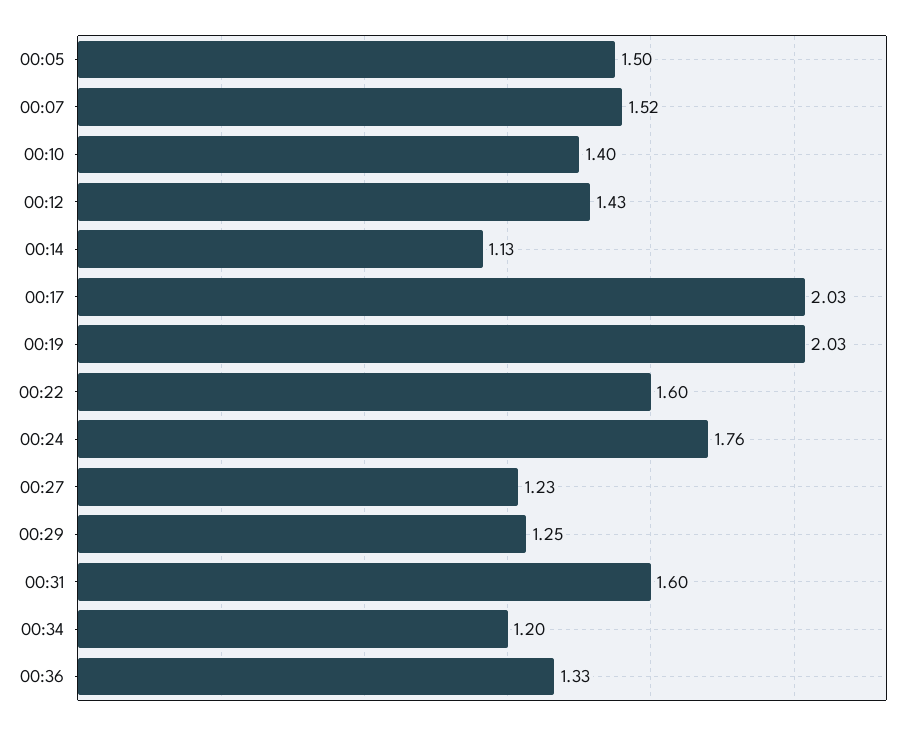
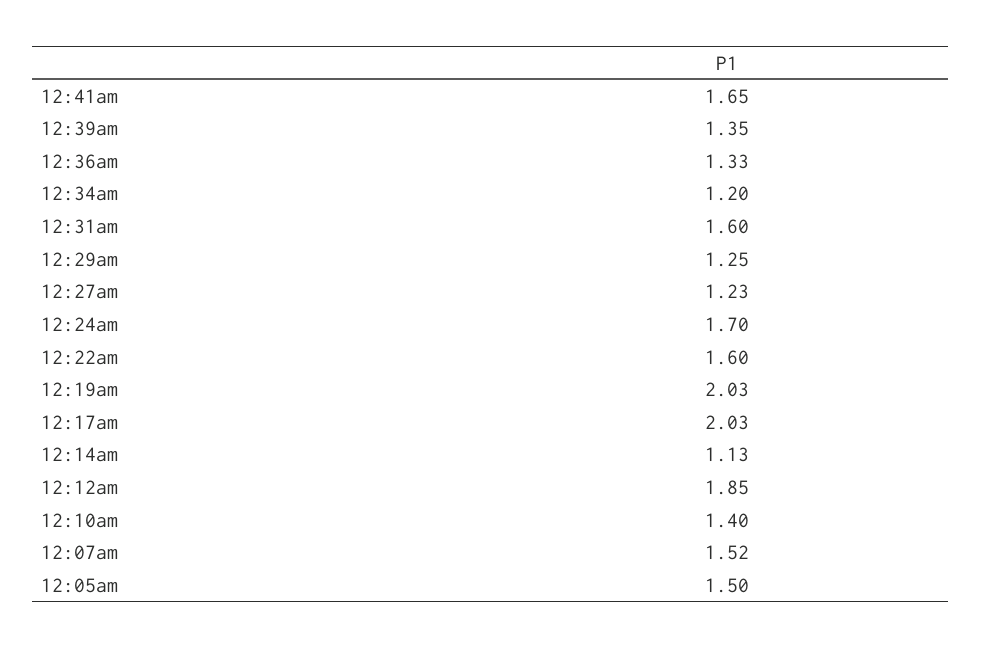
00:12: 1.43 -> 1.85
00:24: 1.76 -> 1.7
12:41am: none -> 1.65
12:39am: none -> 1.35

